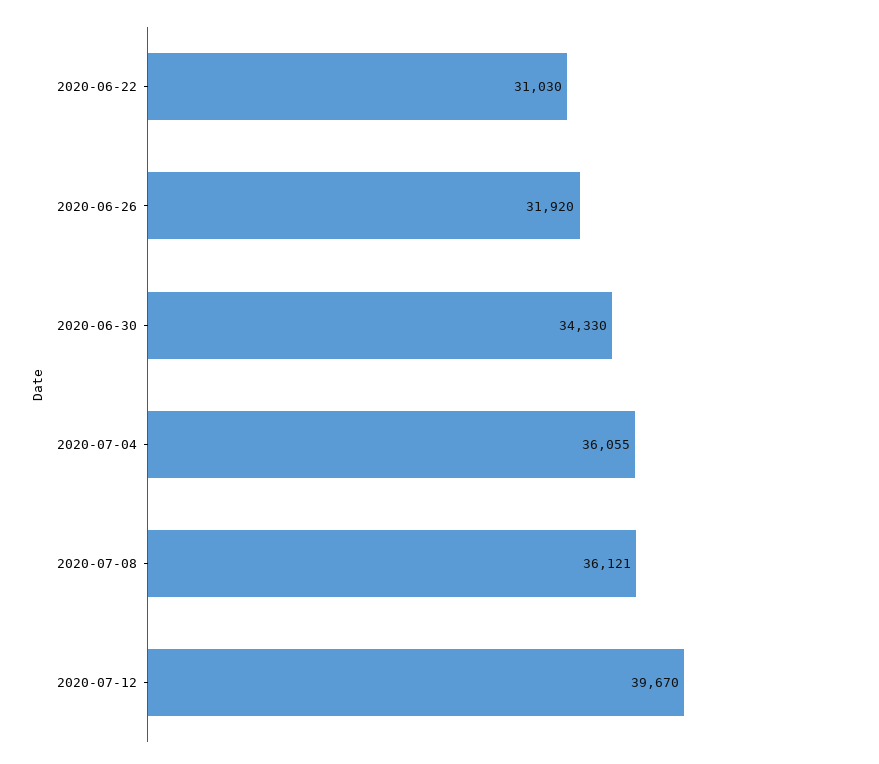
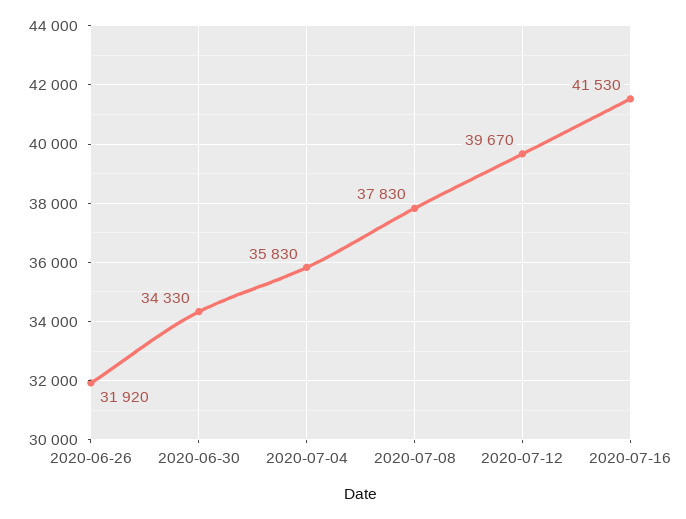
2020-06-22: 31030 -> none
2020-07-04: 36055 -> 35830
2020-07-08: 36121 -> 37830
2020-07-16: none -> 41530

